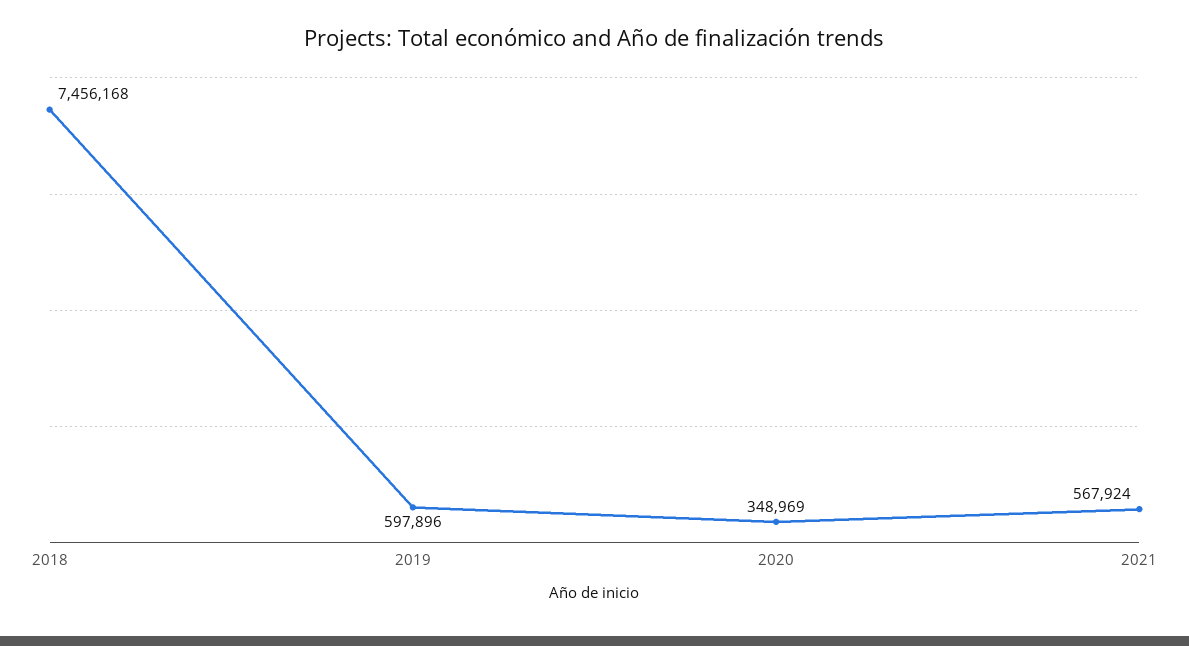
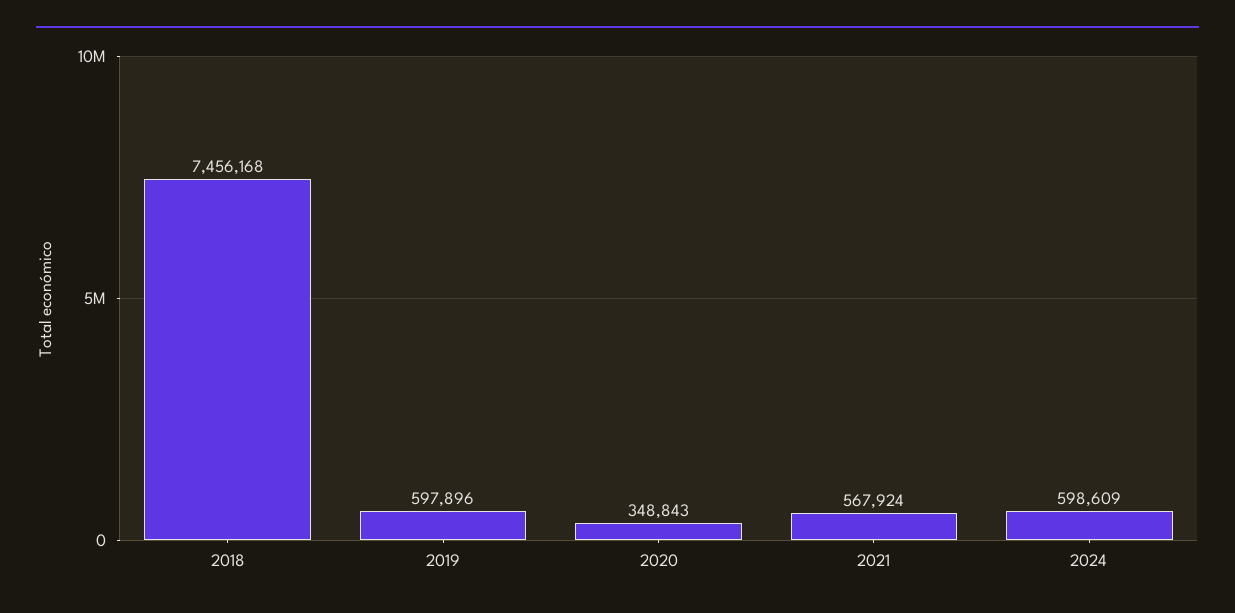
2020: 348969 -> 348843
2024: none -> 598609

